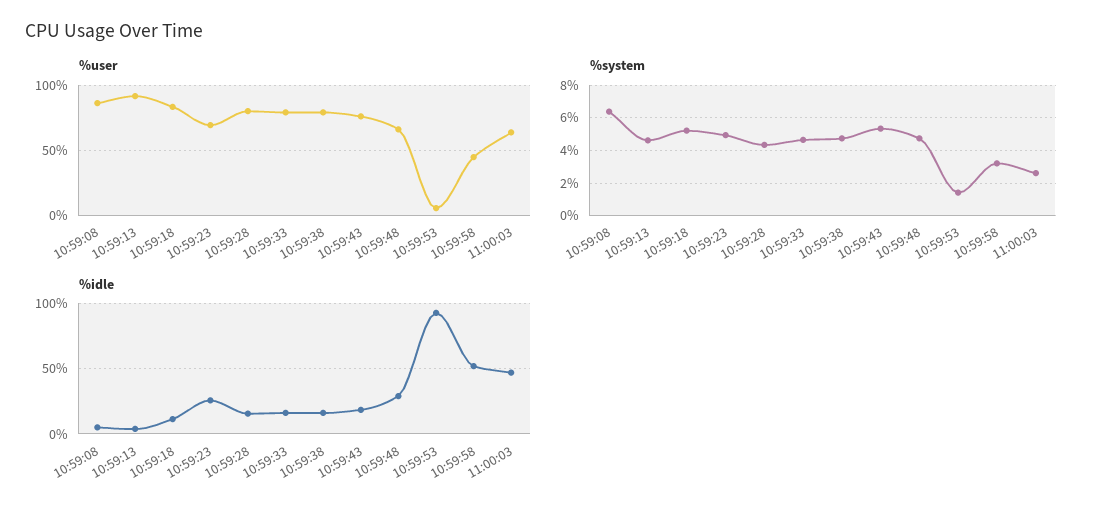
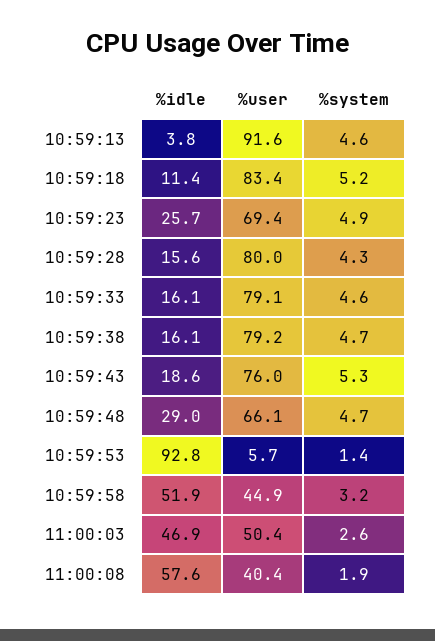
%user, 10:59:08: 85 -> none
%user, 11:00:03: 65 -> 50.4
%system, 10:59:08: 6.5 -> none
%idle, 10:59:08: 5 -> none
%idle, 11:00:08: none -> 57.6
%user, 11:00:08: none -> 40.4
%system, 11:00:08: none -> 1.9

